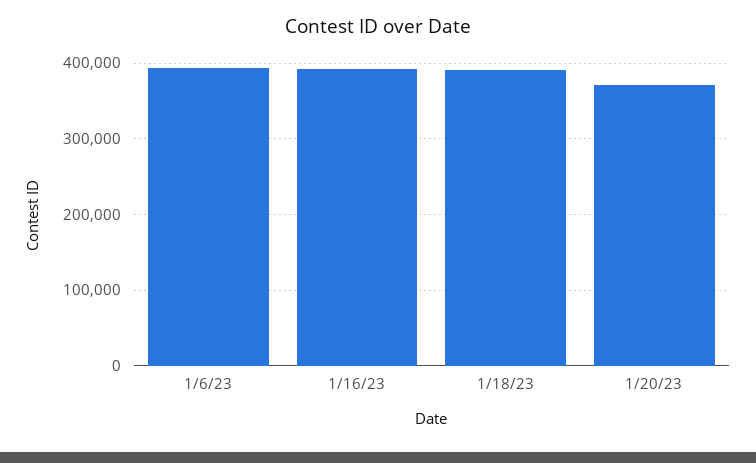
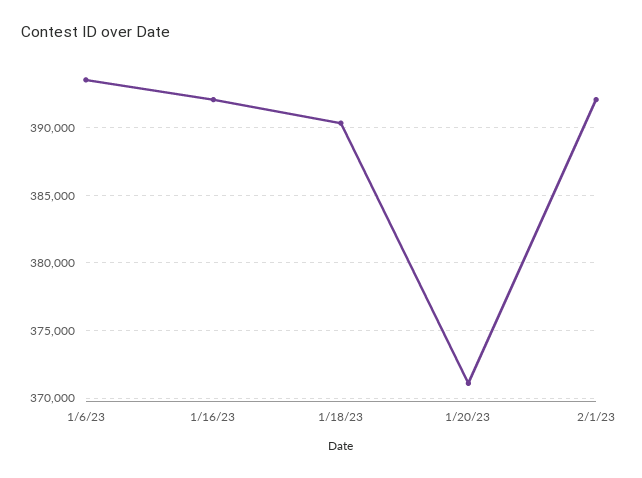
2/1/23: none -> 392000

